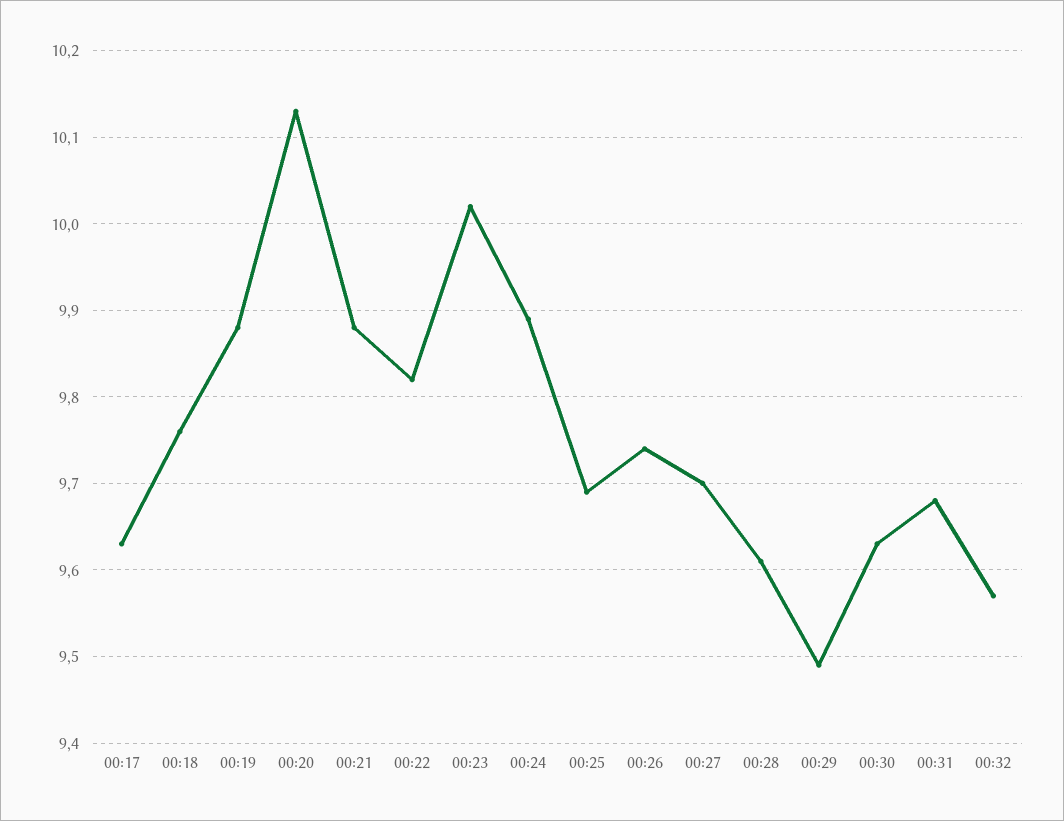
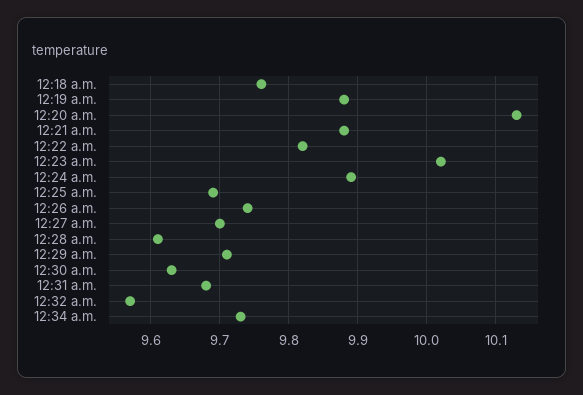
00:17: 9.63 -> none
00:29: 9.49 -> 9.71
12:34 a.m.: none -> 9.73

